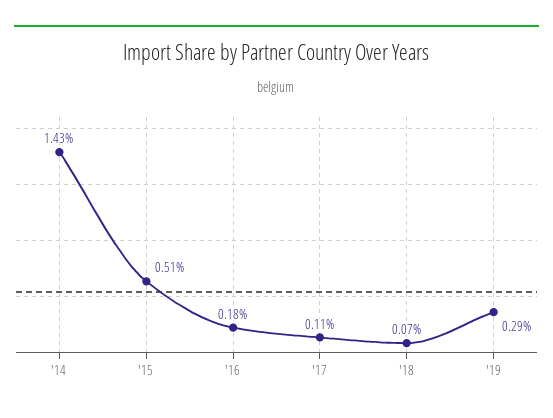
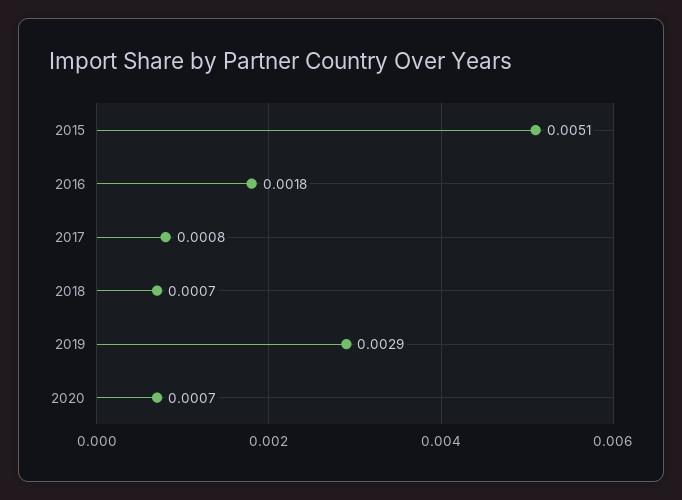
'14: 0.0143 -> none
'17: 0.0011 -> 0.0008
2020: none -> 0.0007

